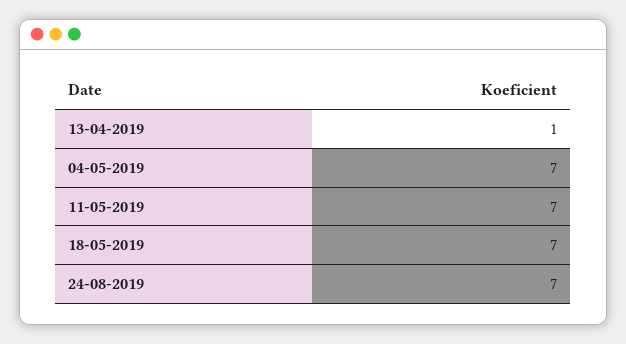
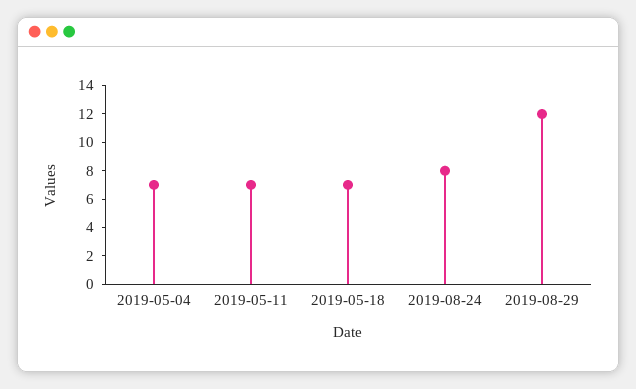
13-04-2019: 1 -> none
24-08-2019: 7 -> 8
2019-08-29: none -> 12

